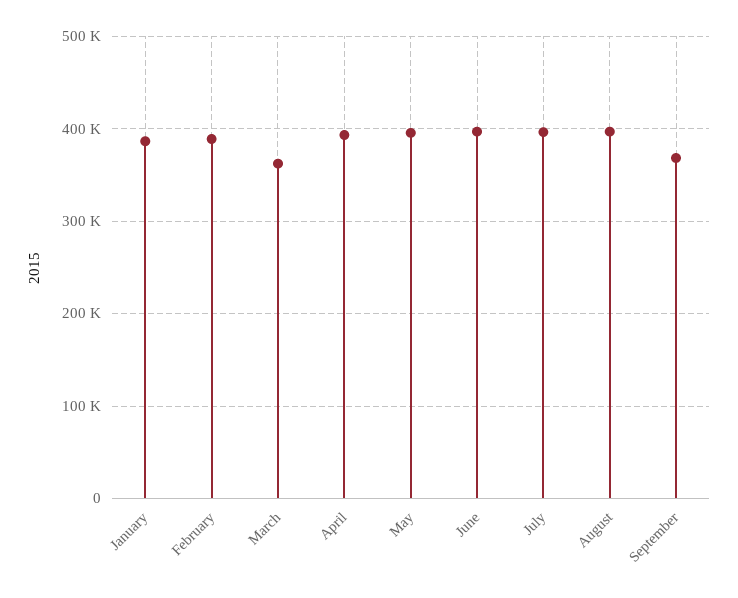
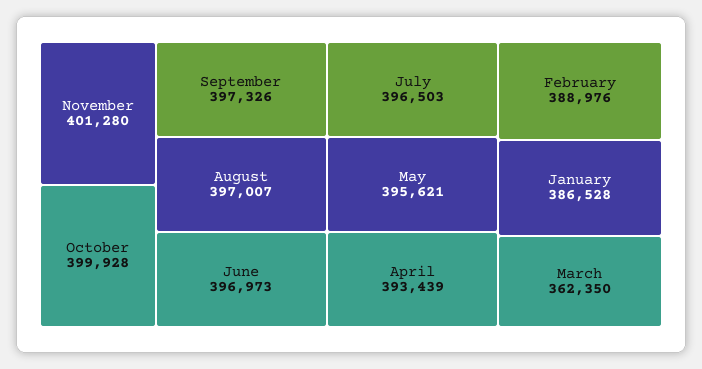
September: 370000 -> 397326
November: none -> 401280
October: none -> 399928

